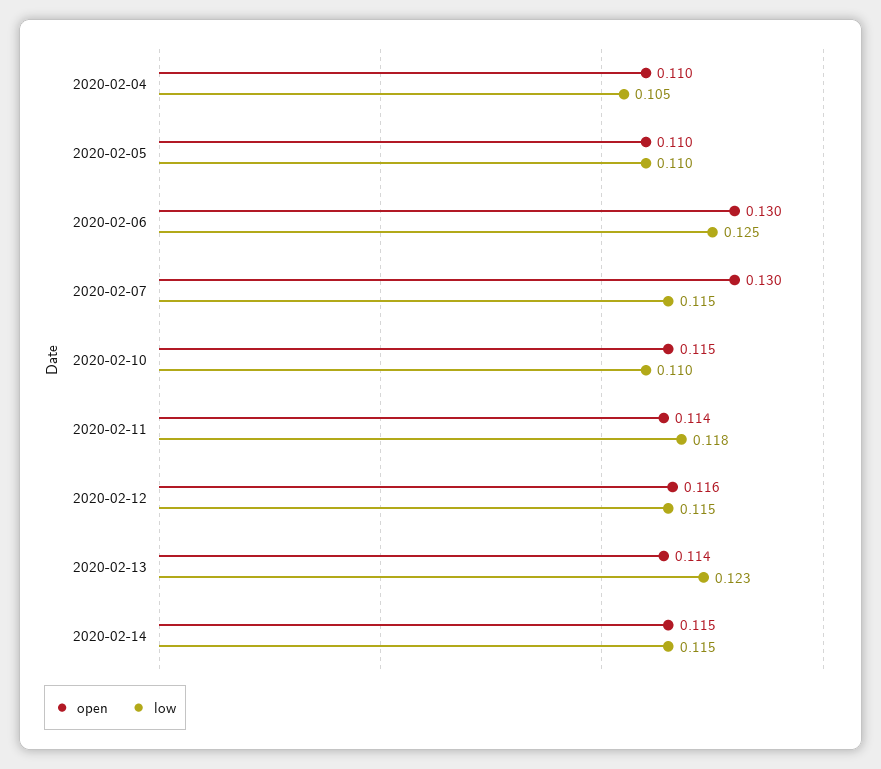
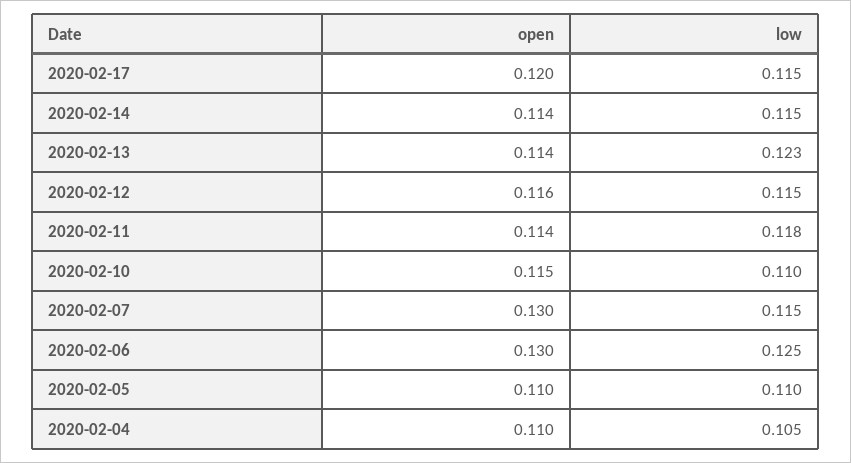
open, 2020-02-14: 0.115 -> 0.114
open, 2020-02-17: none -> 0.12
low, 2020-02-17: none -> 0.115

